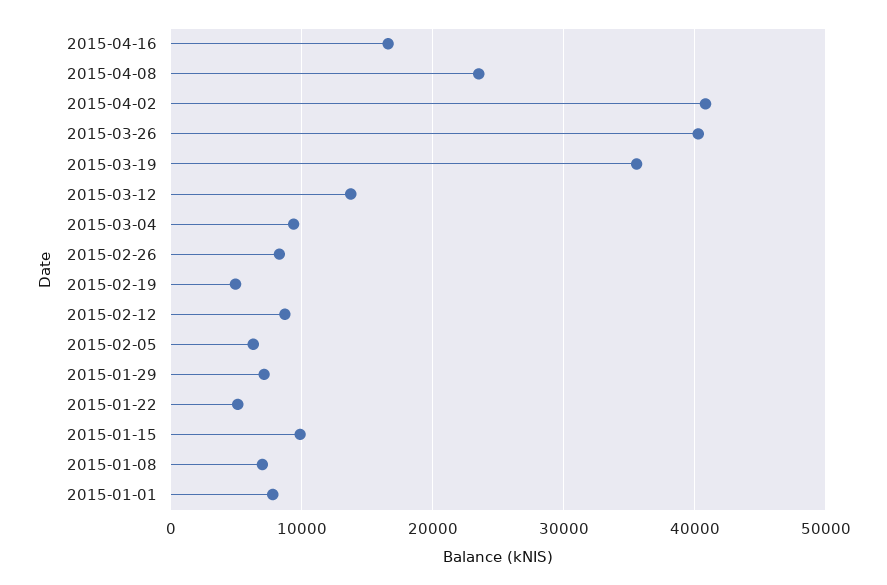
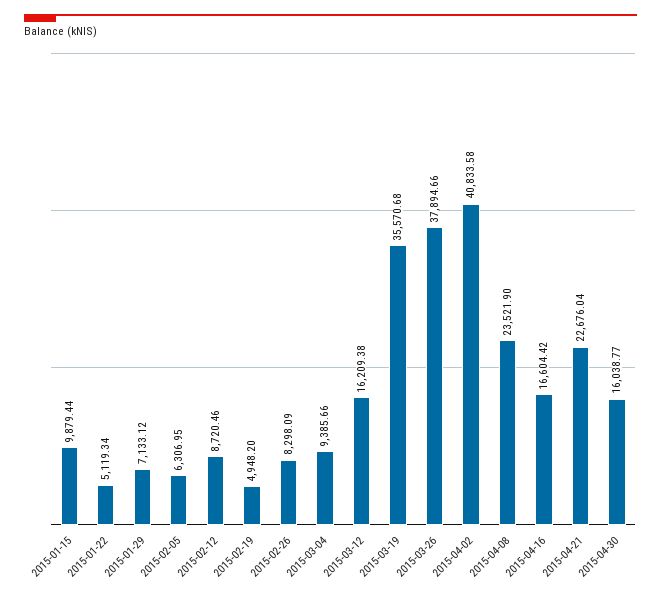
2015-03-26: 40000 -> 37894.66
2015-03-12: 14000 -> 16209.38
2015-01-08: 7000 -> none
2015-01-01: 8000 -> none
2015-04-21: none -> 22676.04
2015-04-30: none -> 16038.77

